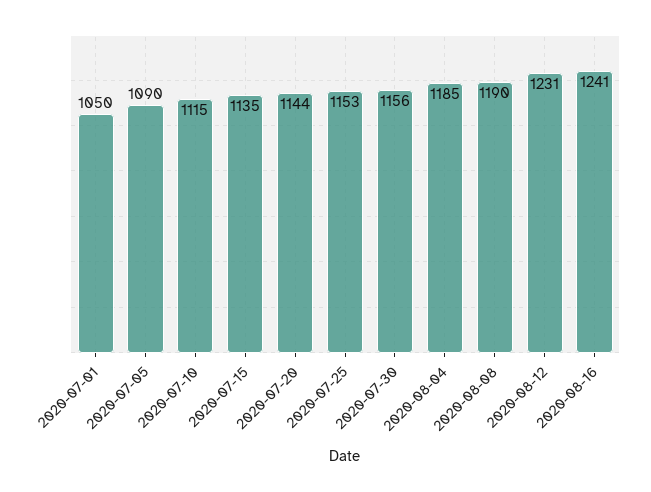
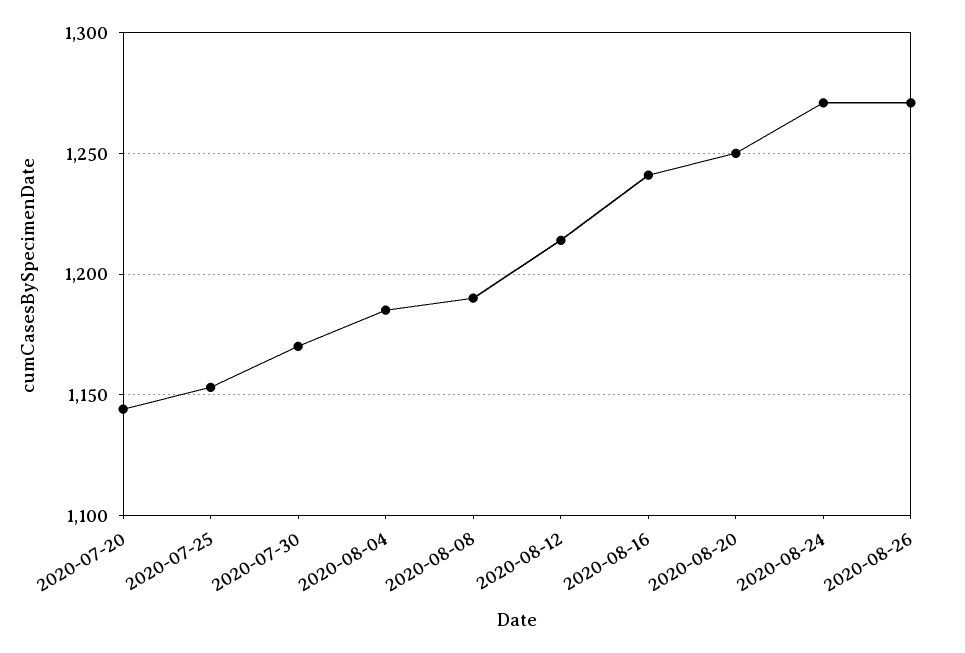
2020-07-01: 1050 -> none
2020-07-05: 1090 -> none
2020-07-10: 1115 -> none
2020-07-15: 1135 -> none
2020-07-30: 1156 -> 1170
2020-08-12: 1231 -> 1215
2020-08-20: none -> 1250
2020-08-24: none -> 1270
2020-08-26: none -> 1270

